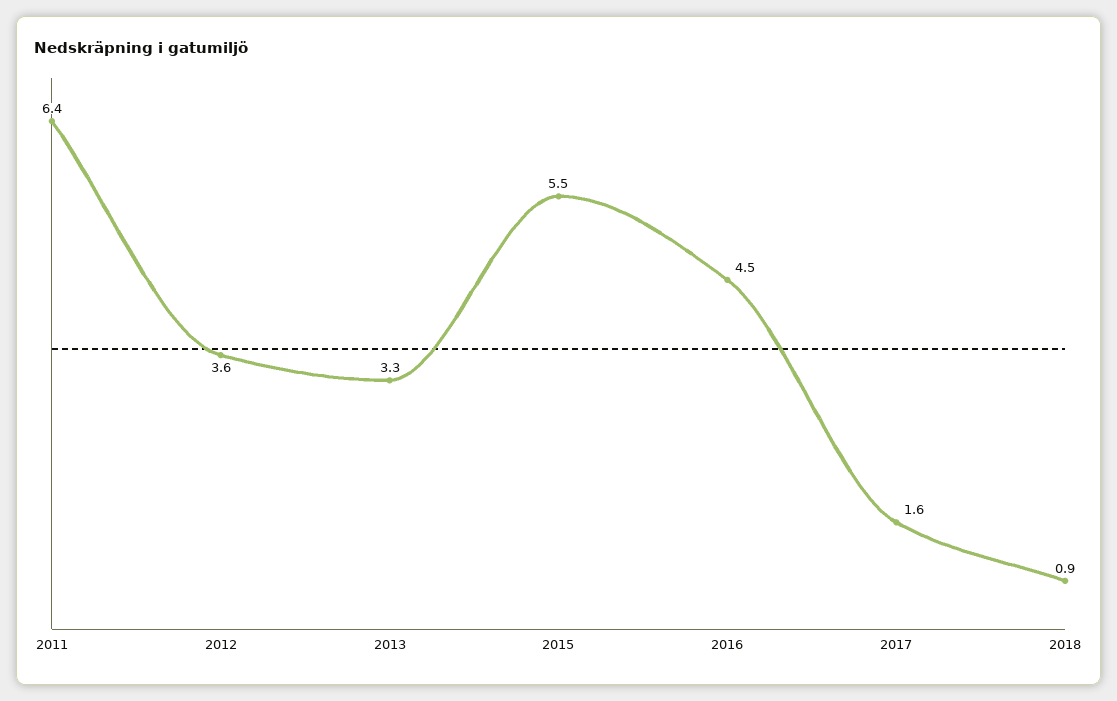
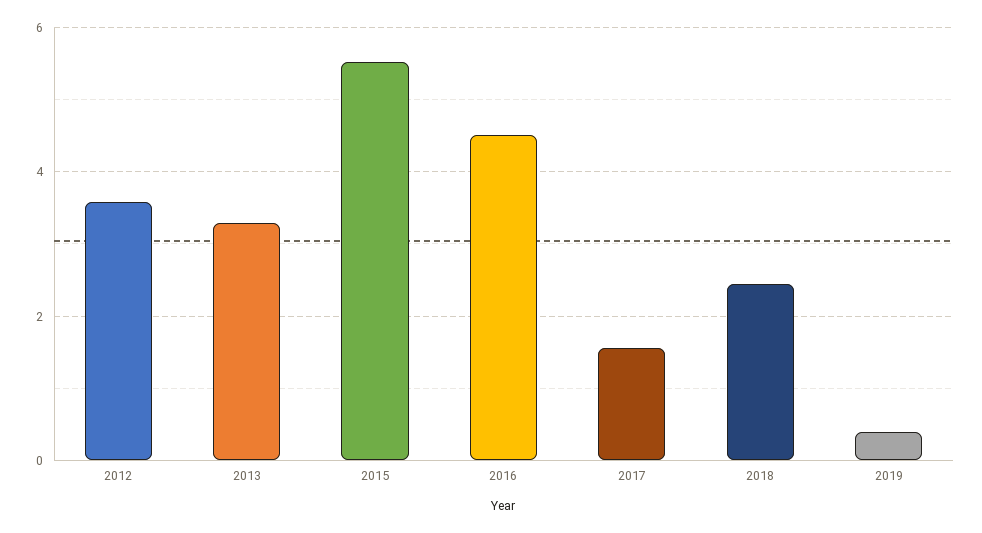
2011: 6.4 -> none
2018: 0.9 -> 2.4
2019: none -> 0.4

